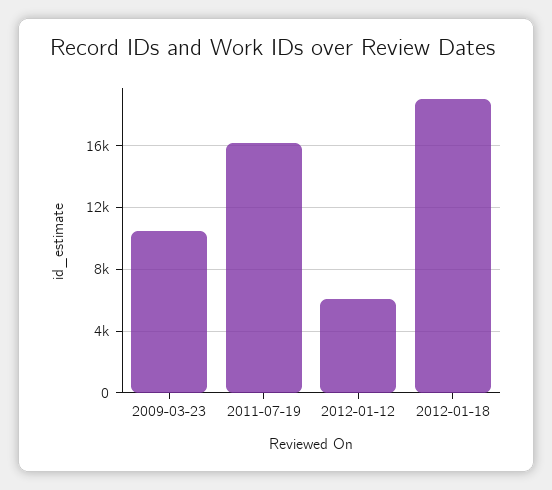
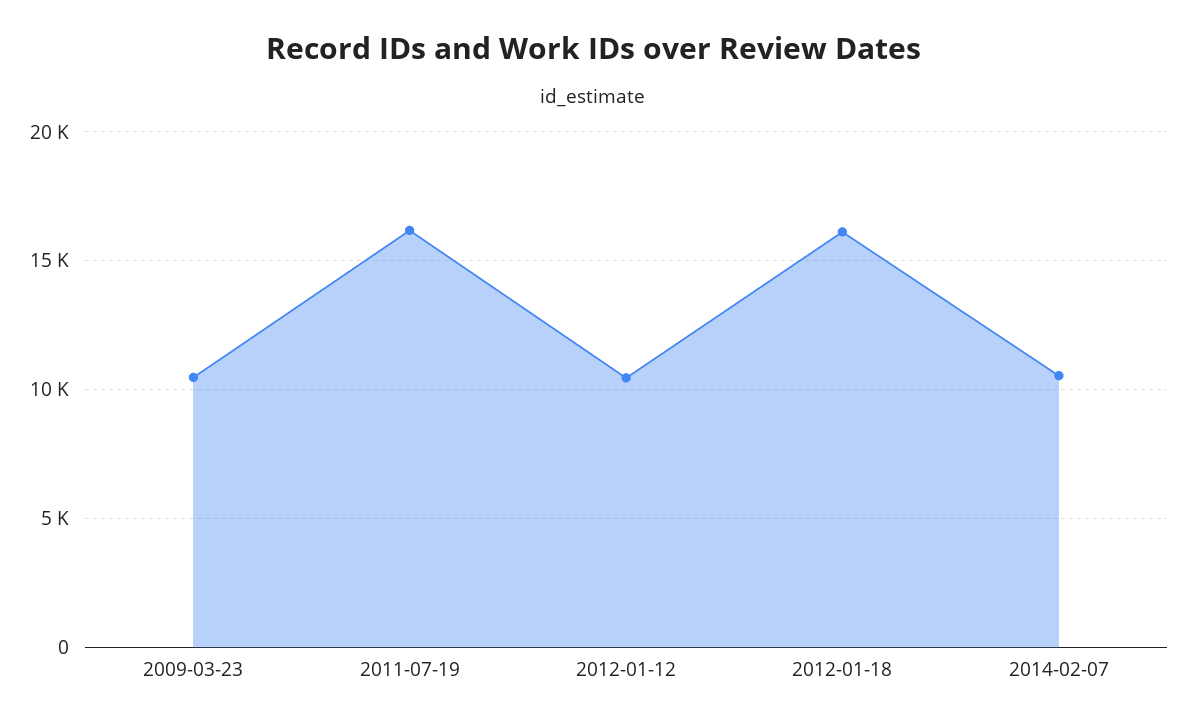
2012-01-12: 6000 -> 10500
2012-01-18: 19000 -> 16000
2014-02-07: none -> 10500

